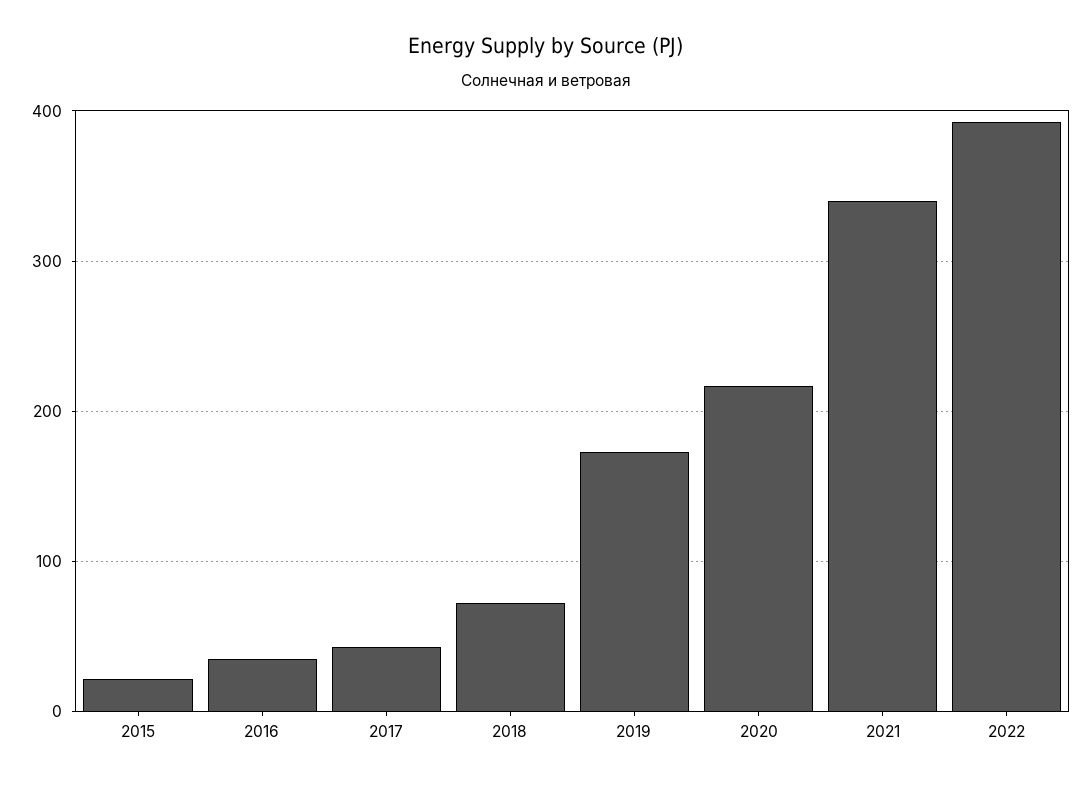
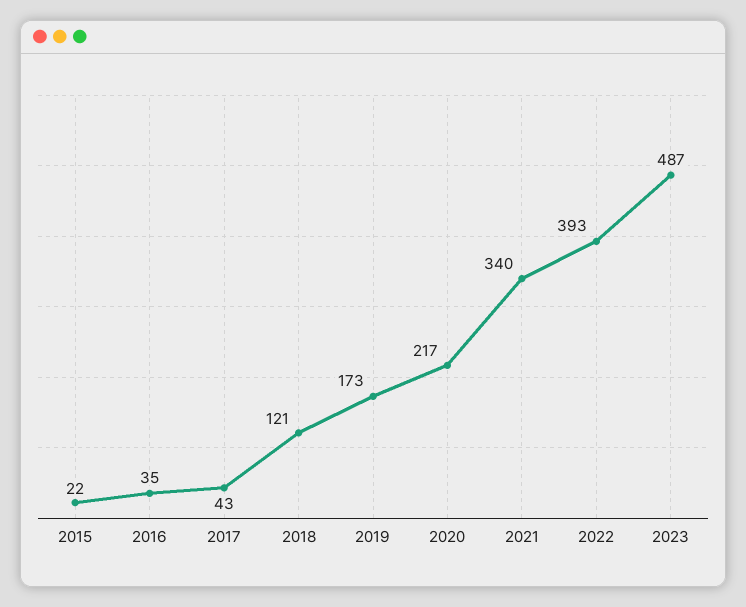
2018: 70 -> 121
2023: none -> 487

